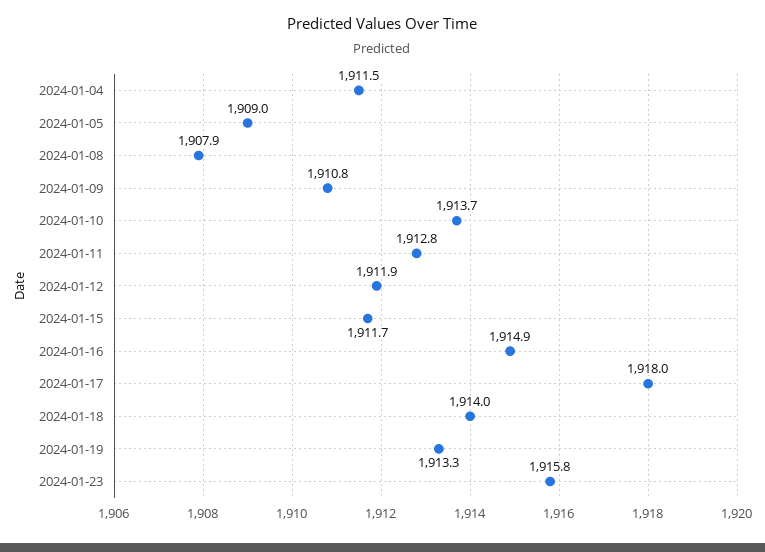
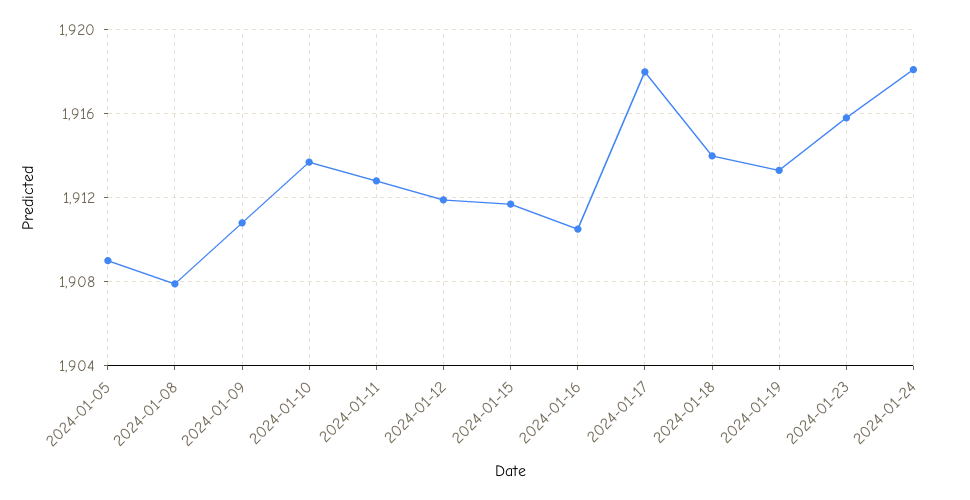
2024-01-04: 1911.5 -> none
2024-01-16: 1914.9 -> 1910.5
2024-01-24: none -> 1918

